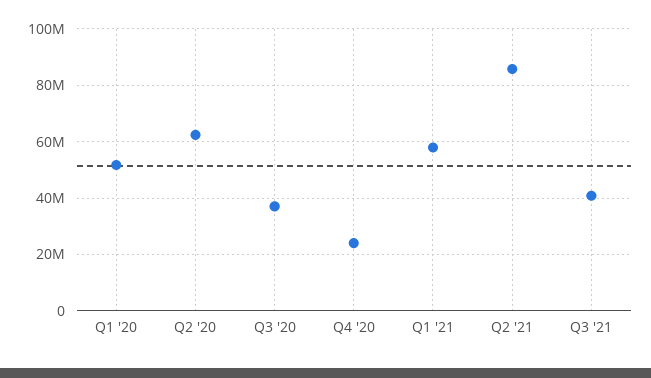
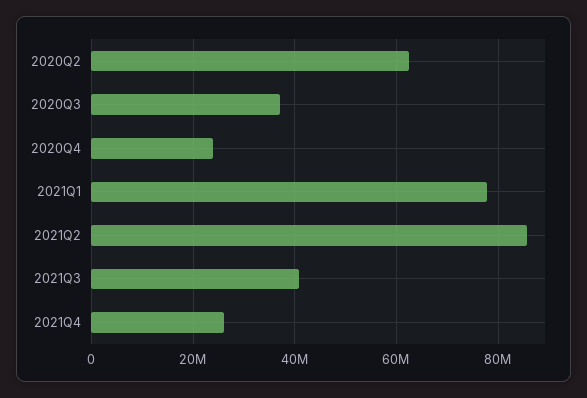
Q1 '20: 52500000 -> none
Q1 '21: 57500000 -> 78000000
2021Q4: none -> 26000000

